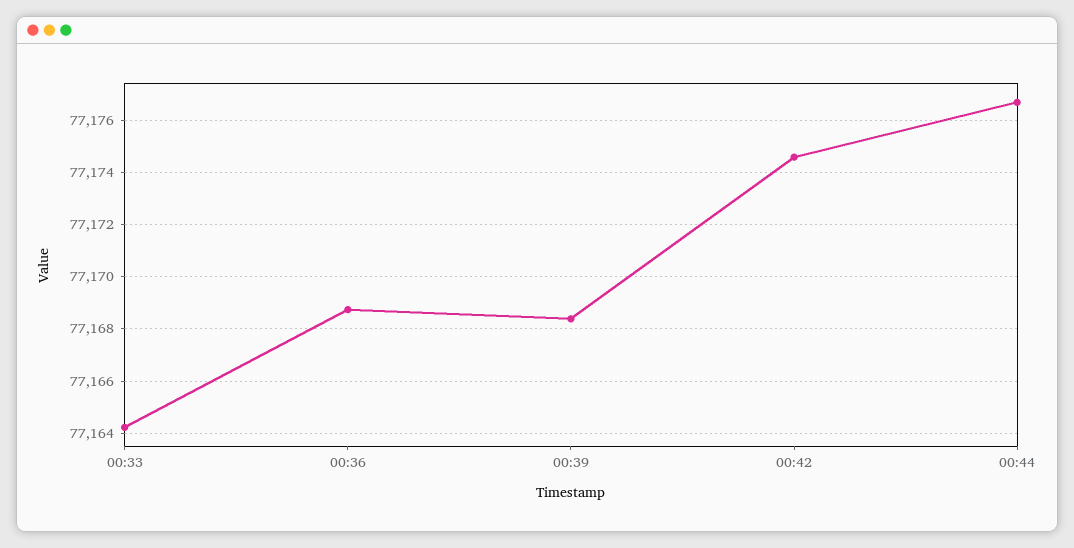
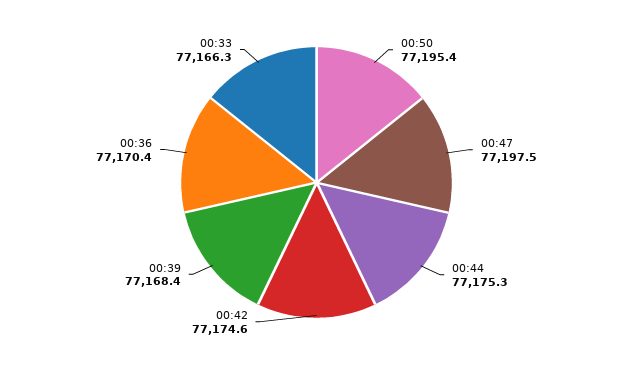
00:33: 77164.25 -> 77166.3
00:36: 77168.75 -> 77170.4
00:44: 77176.75 -> 77175.3
00:50: none -> 77195.4
00:47: none -> 77197.5

